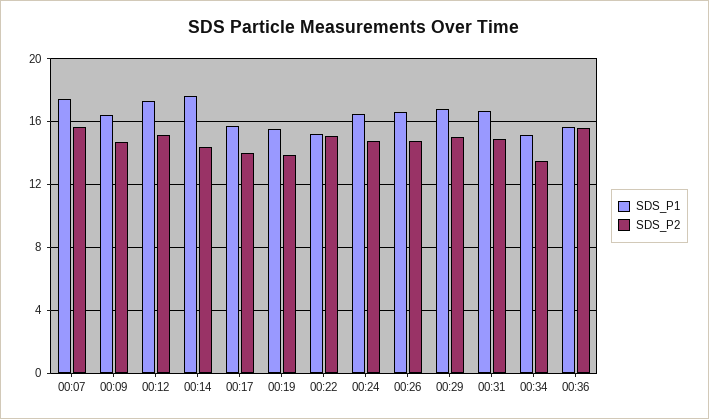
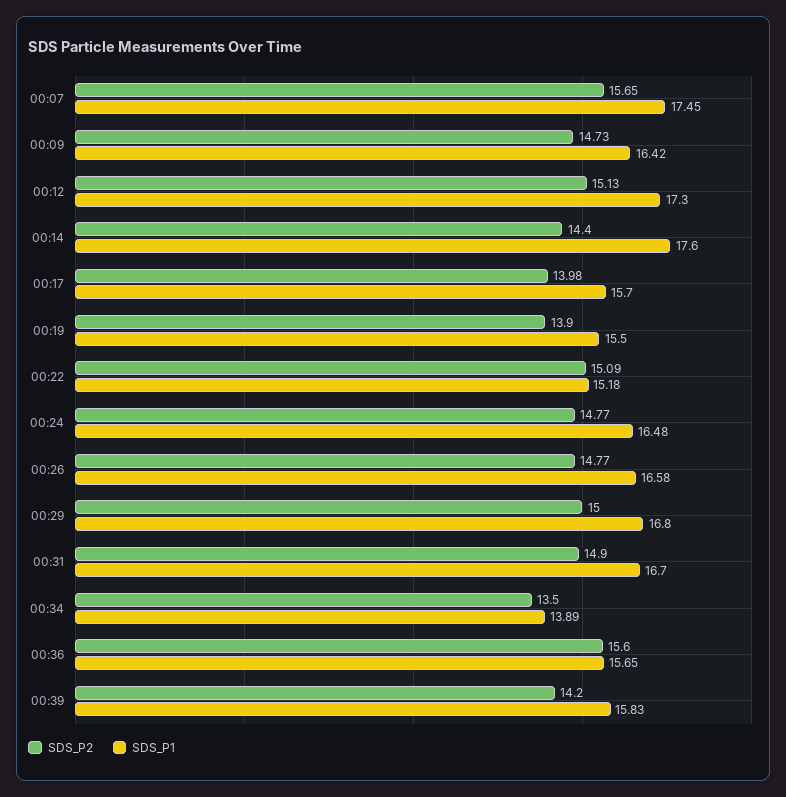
SDS_P1, 00:34: 15 -> 13.89
SDS_P2, 00:39: none -> 14.2
SDS_P1, 00:39: none -> 15.83

